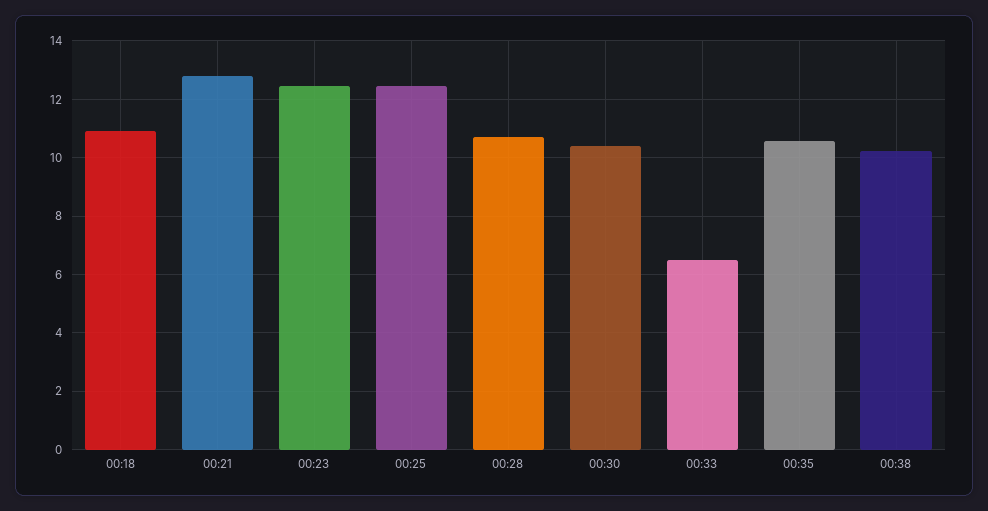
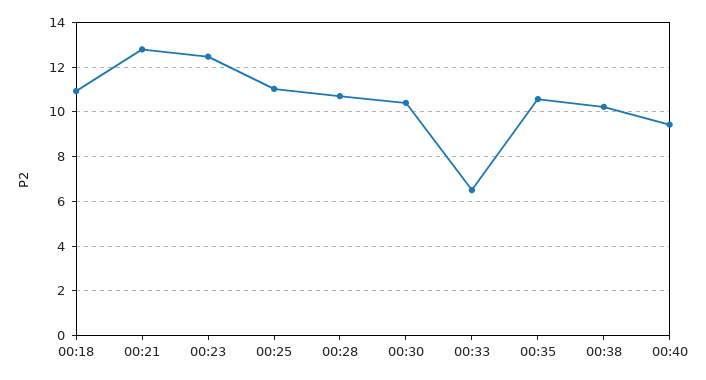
00:25: 12.5 -> 11
00:40: none -> 9.5

